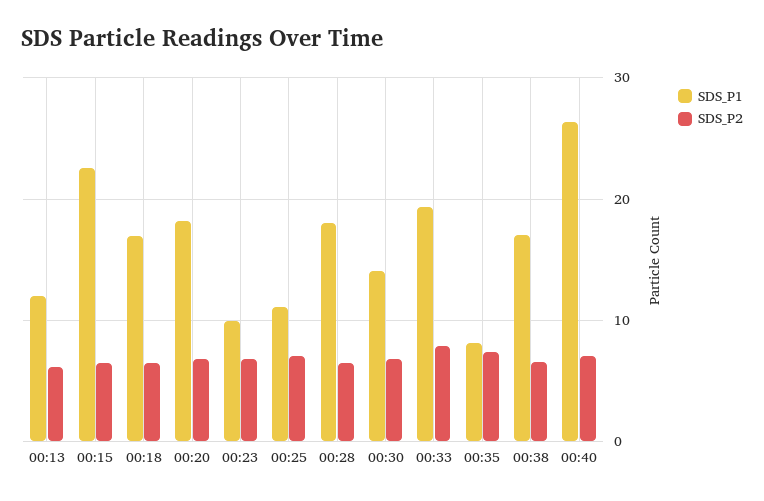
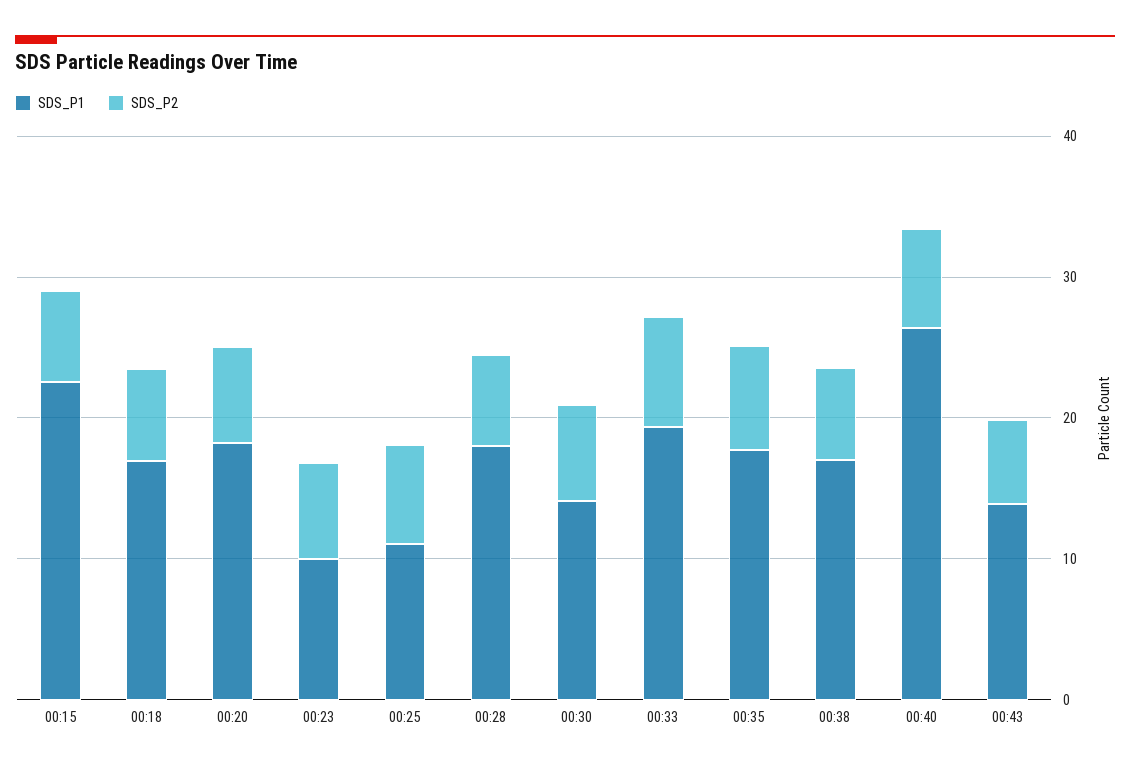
SDS_P1, 00:13: 12 -> none
SDS_P2, 00:13: 6 -> none
SDS_P1, 00:35: 8 -> 18
SDS_P1, 00:43: none -> 14
SDS_P2, 00:43: none -> 6

